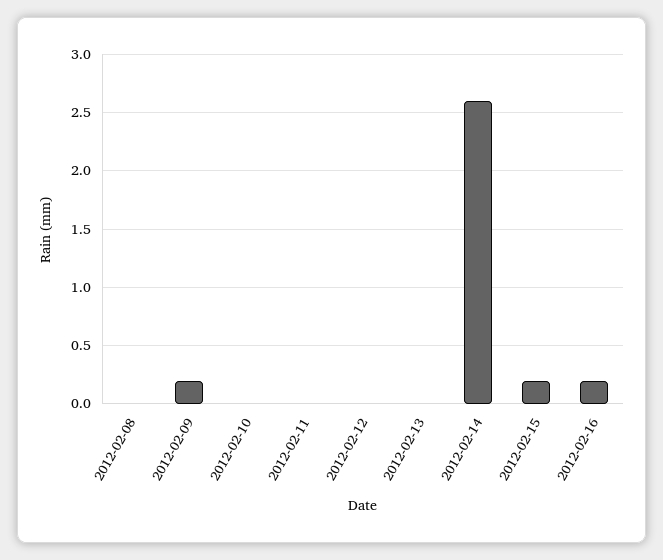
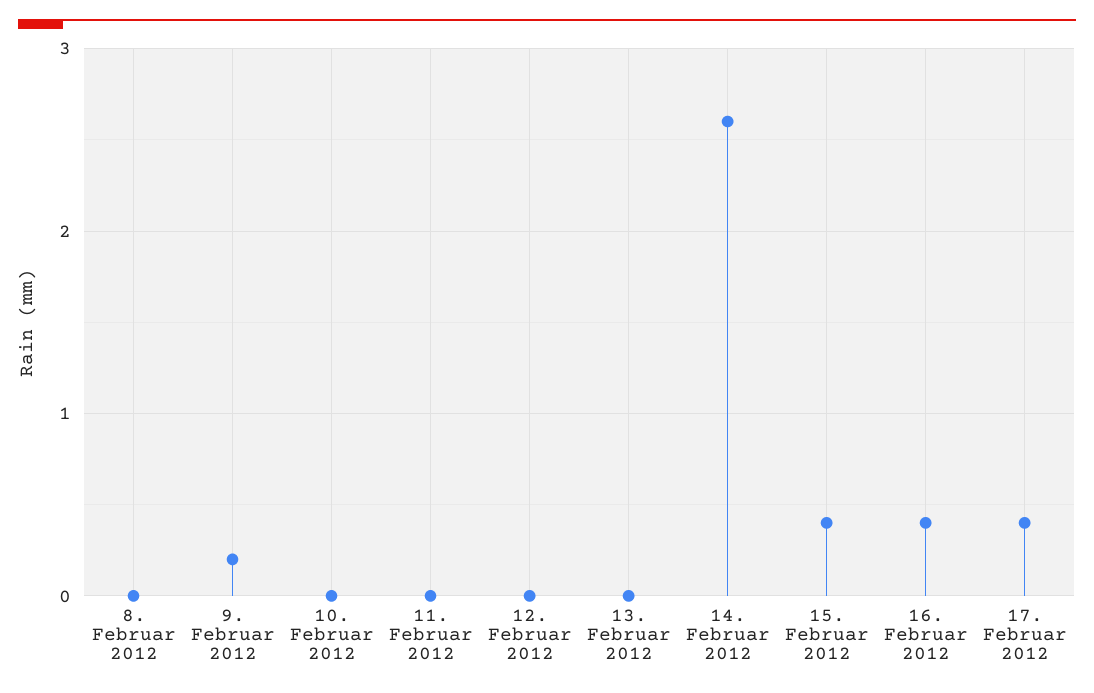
2012-02-15: 0.2 -> 0.4
2012-02-16: 0.2 -> 0.4
17. Februar 2012: none -> 0.4

